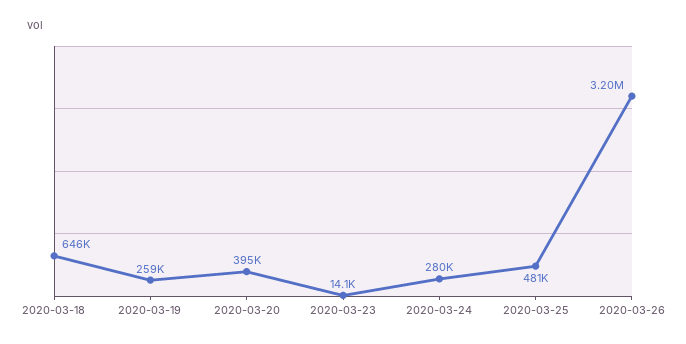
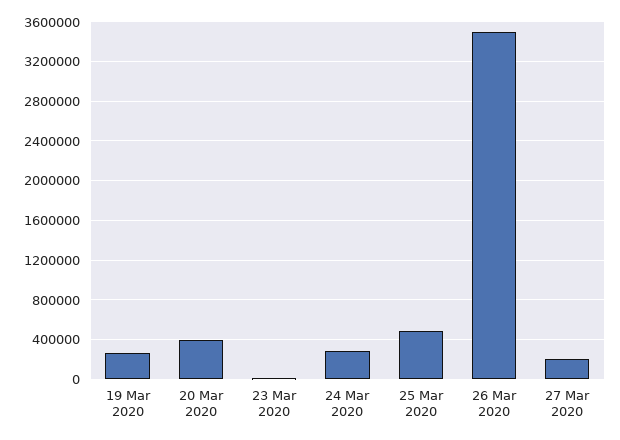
2020-03-18: 646000 -> none
2020-03-26: 3200000 -> 3500000
27 Mar 2020: none -> 200000

